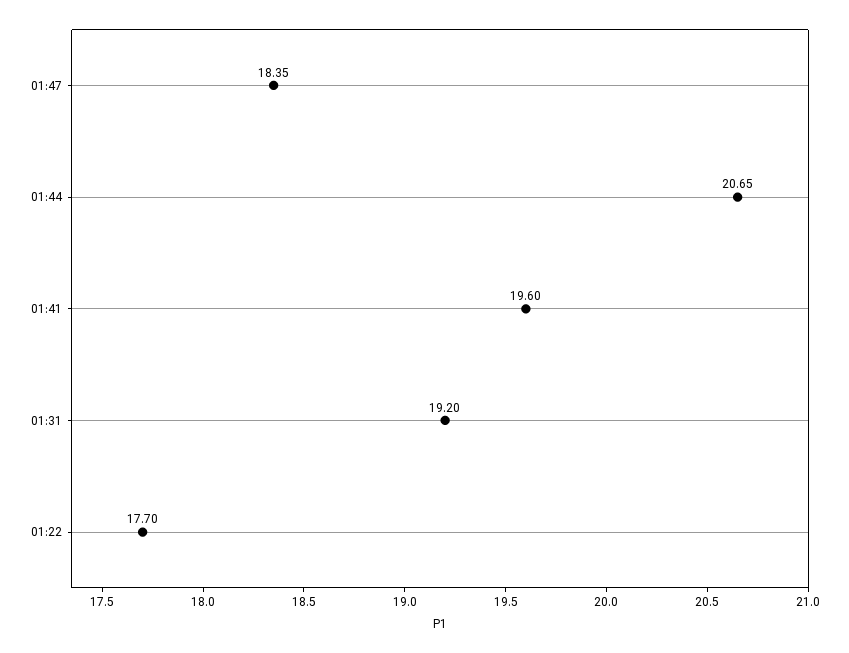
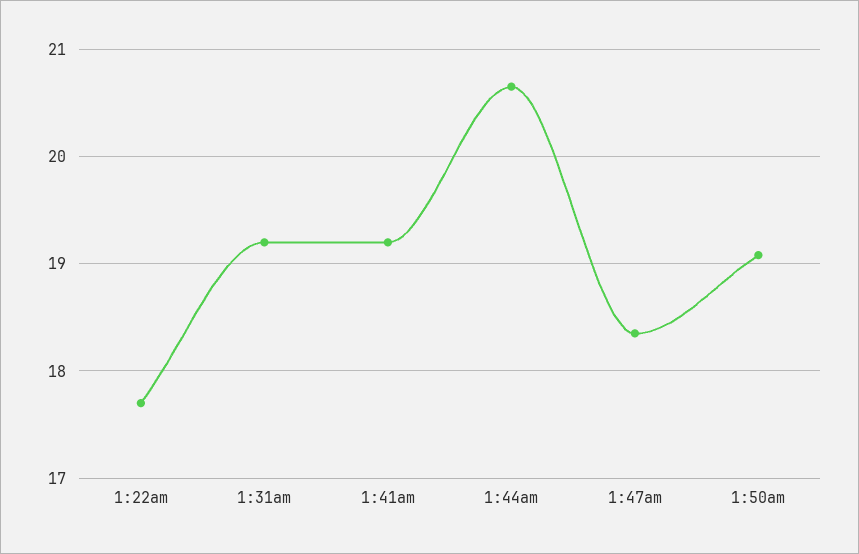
01:41: 19.6 -> 19.2
1:50am: none -> 19.1

